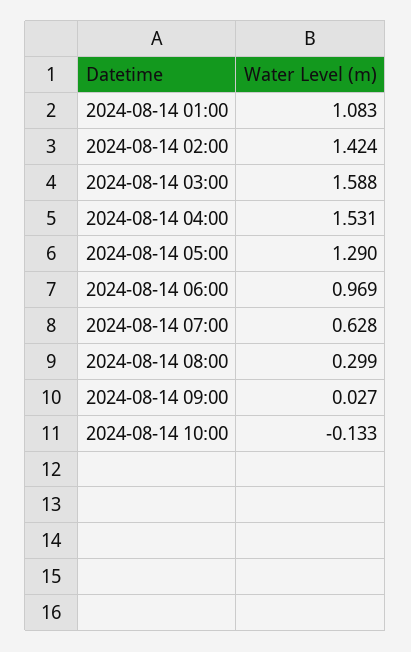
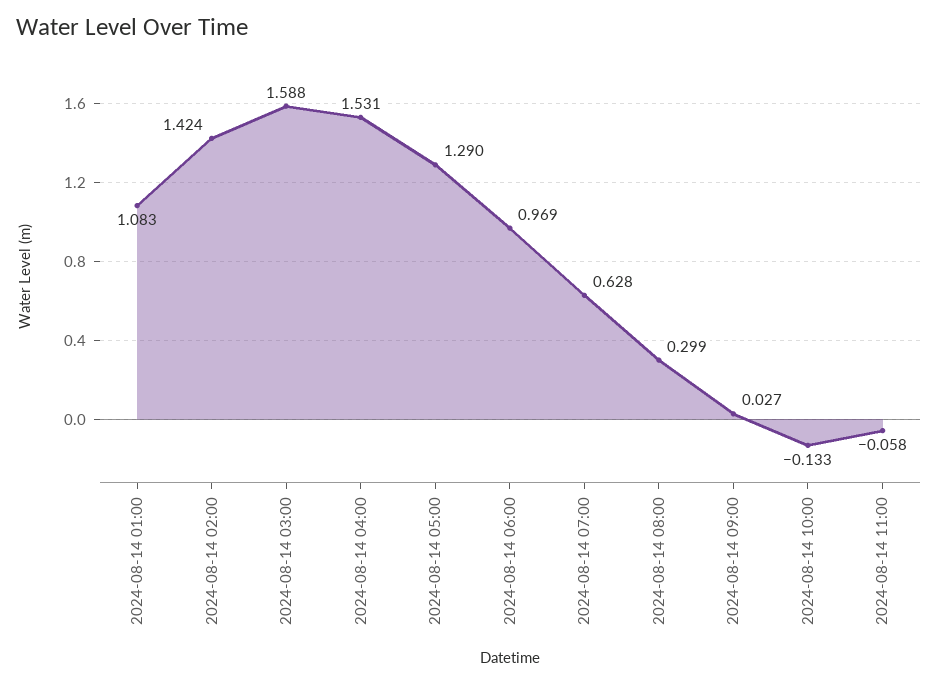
2024-08-14 11:00: none -> -0.058

